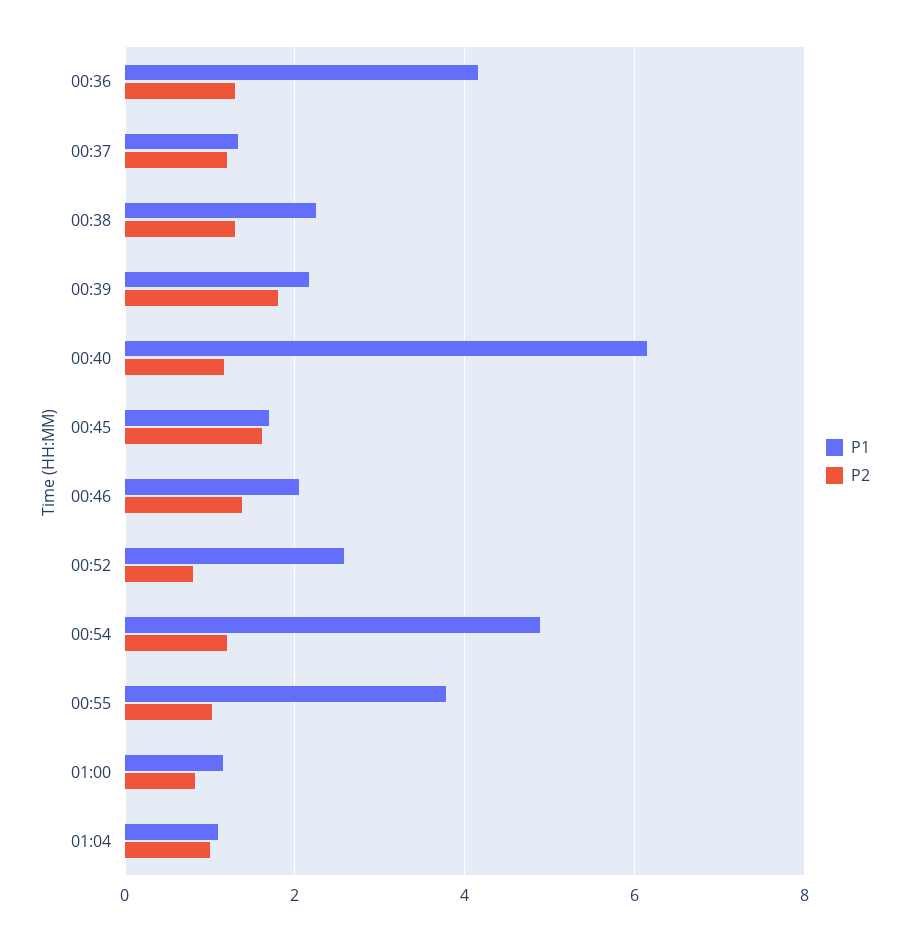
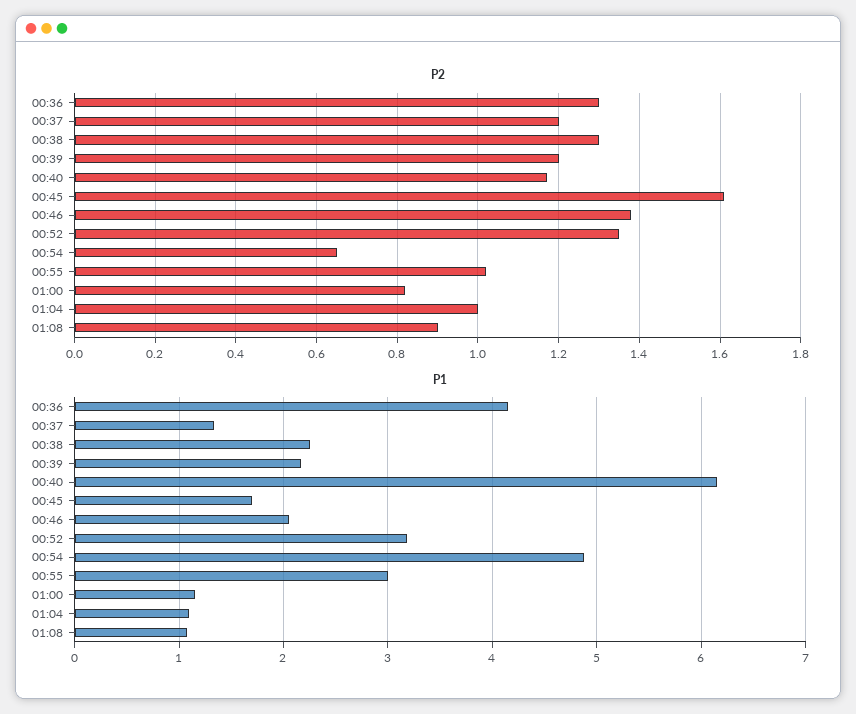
P2, 00:39: 1.8 -> 1.2
P1, 00:52: 2.6 -> 3.2
P2, 00:52: 0.8 -> 1.35
P2, 00:54: 1.2 -> 0.65
P1, 00:55: 3.8 -> 3
P2, 01:08: none -> 0.9
P1, 01:08: none -> 1.1

